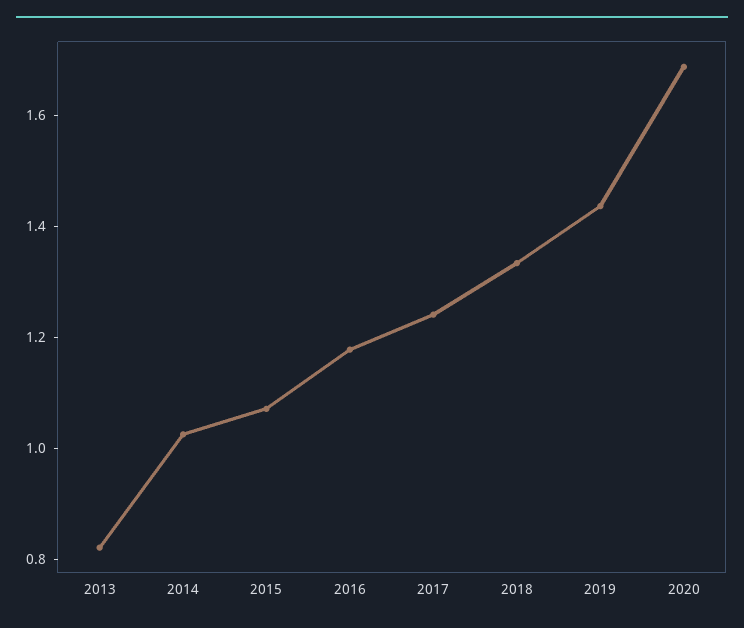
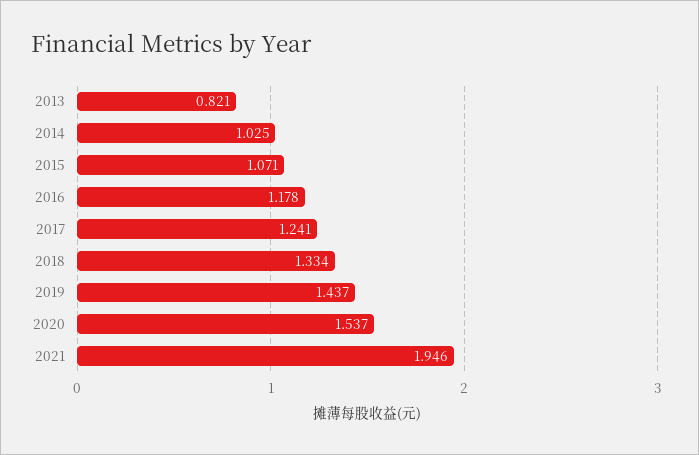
2020: 1.7 -> 1.537
2021: none -> 1.946

